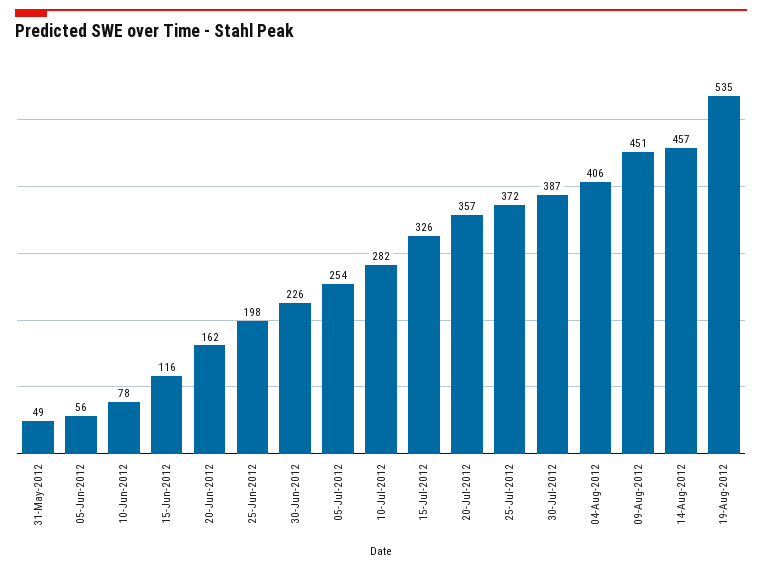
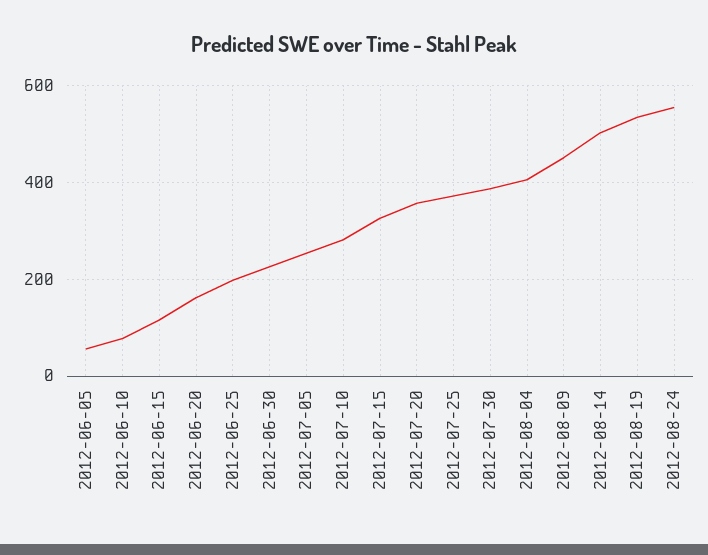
31-May-2012: 49 -> none
14-Aug-2012: 457 -> 500
2012-08-24: none -> 560

